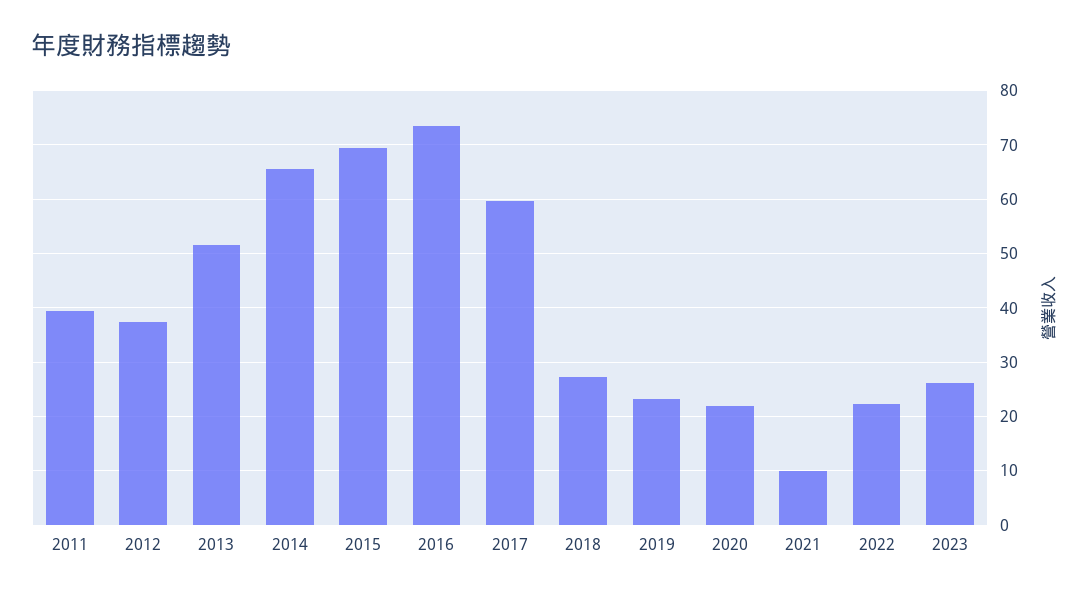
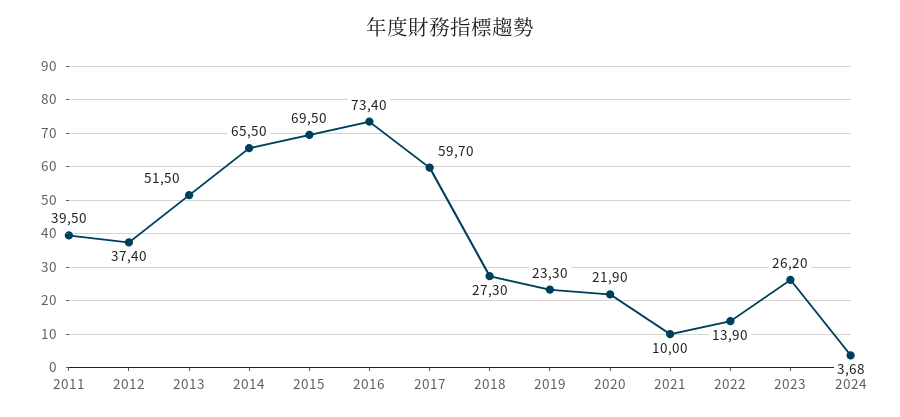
2022: 22 -> 13.9
2024: none -> 3.68

